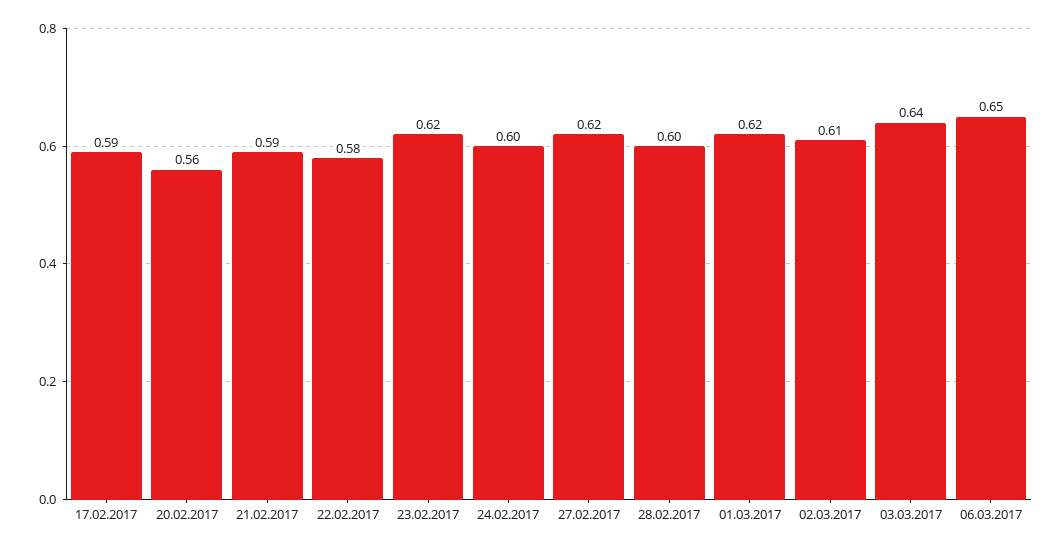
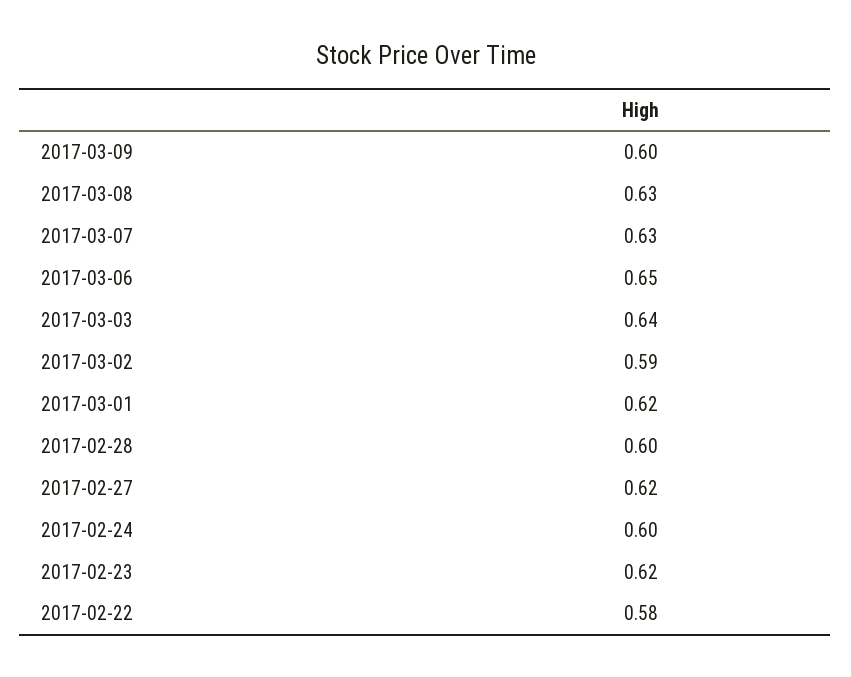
17.02.2017: 0.59 -> none
20.02.2017: 0.56 -> none
21.02.2017: 0.59 -> none
02.03.2017: 0.61 -> 0.59
2017-03-09: none -> 0.6
2017-03-08: none -> 0.63
2017-03-07: none -> 0.63

